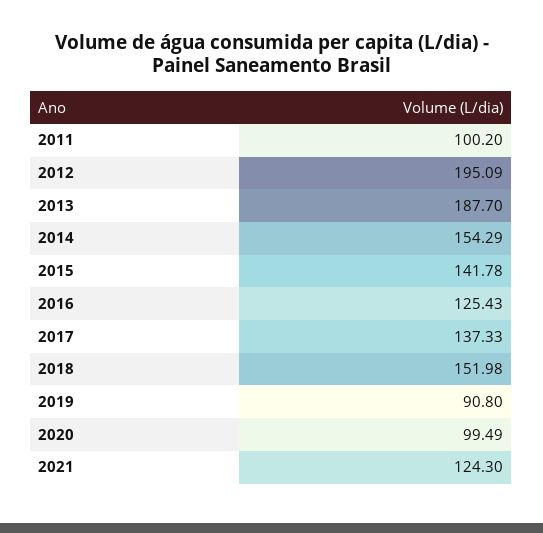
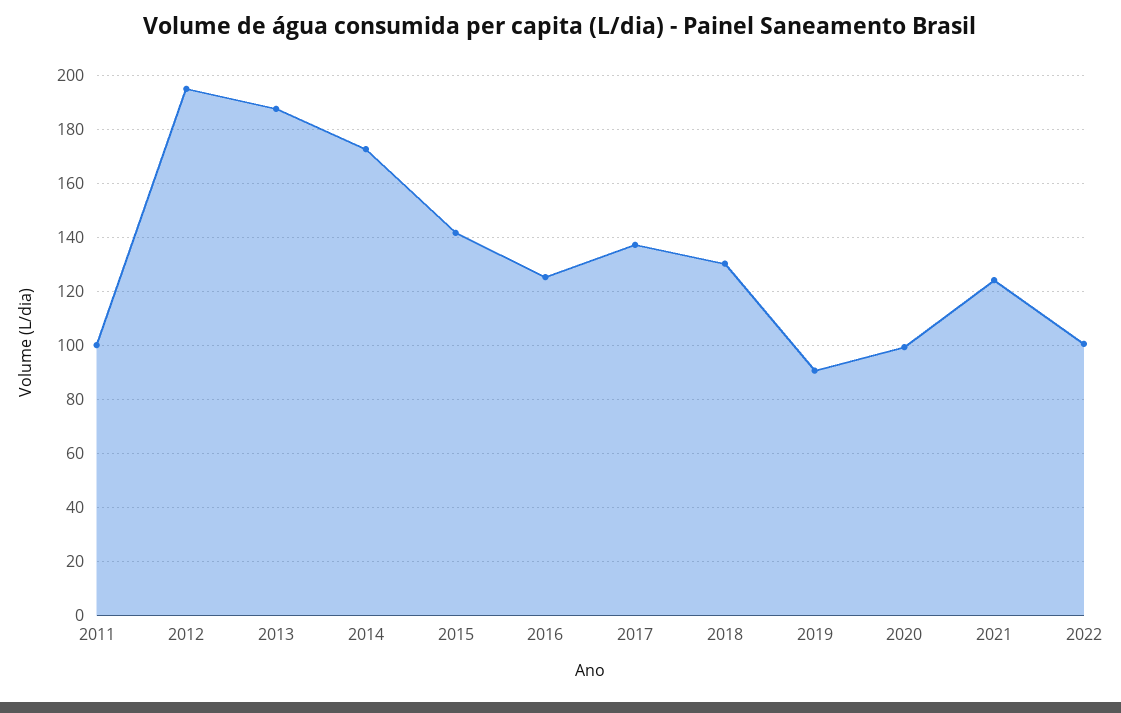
2014: 154.29 -> 172.5
2018: 151.98 -> 130
2022: none -> 100

